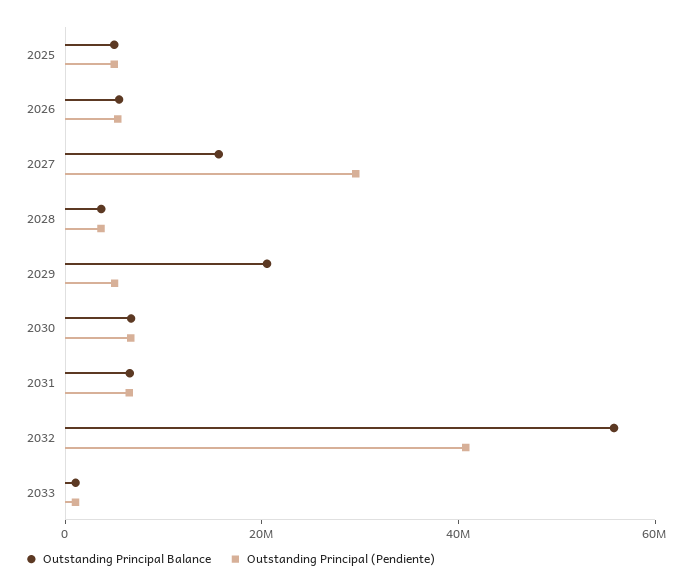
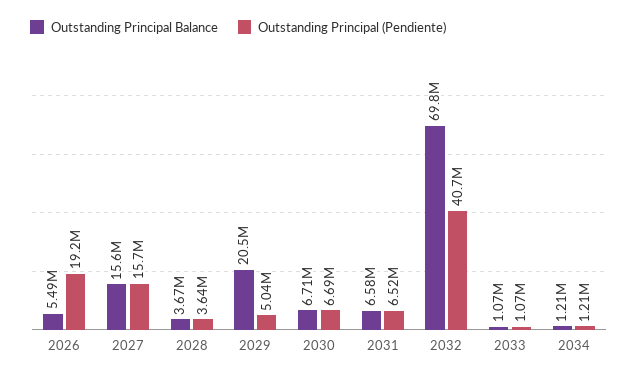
Outstanding Principal Balance, 2025: 5000000 -> none
Outstanding Principal (Pendiente), 2025: 5000000 -> none
Outstanding Principal (Pendiente), 2026: 5000000 -> 19200000
Outstanding Principal (Pendiente), 2027: 30000000 -> 15700000
Outstanding Principal Balance, 2032: 55000000 -> 69800000
Outstanding Principal Balance, 2034: none -> 1210000
Outstanding Principal (Pendiente), 2034: none -> 1210000

